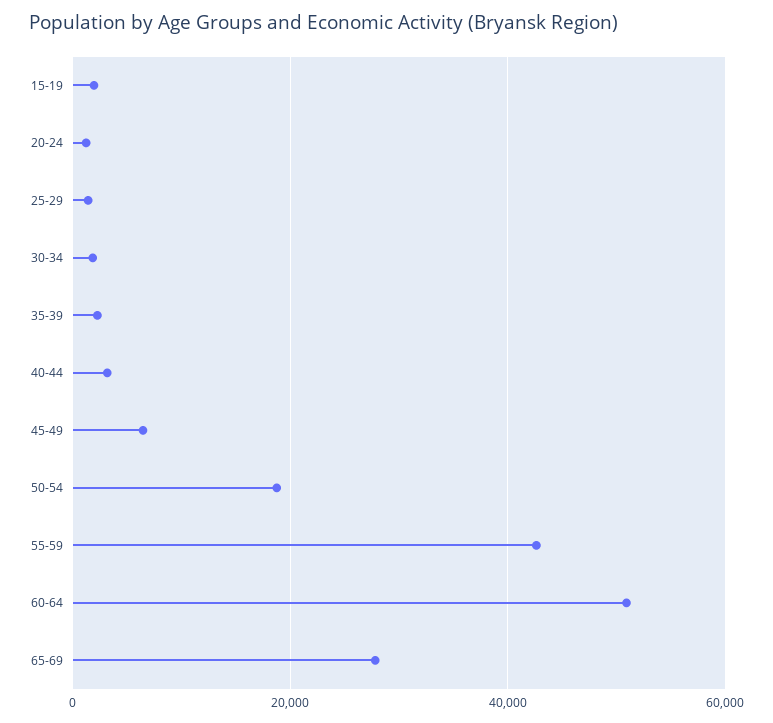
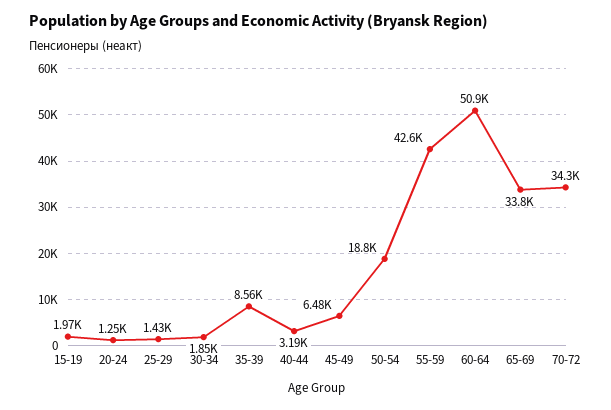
35-39: 2000 -> 8560
65-69: 28000 -> 33800
70-72: none -> 34300

